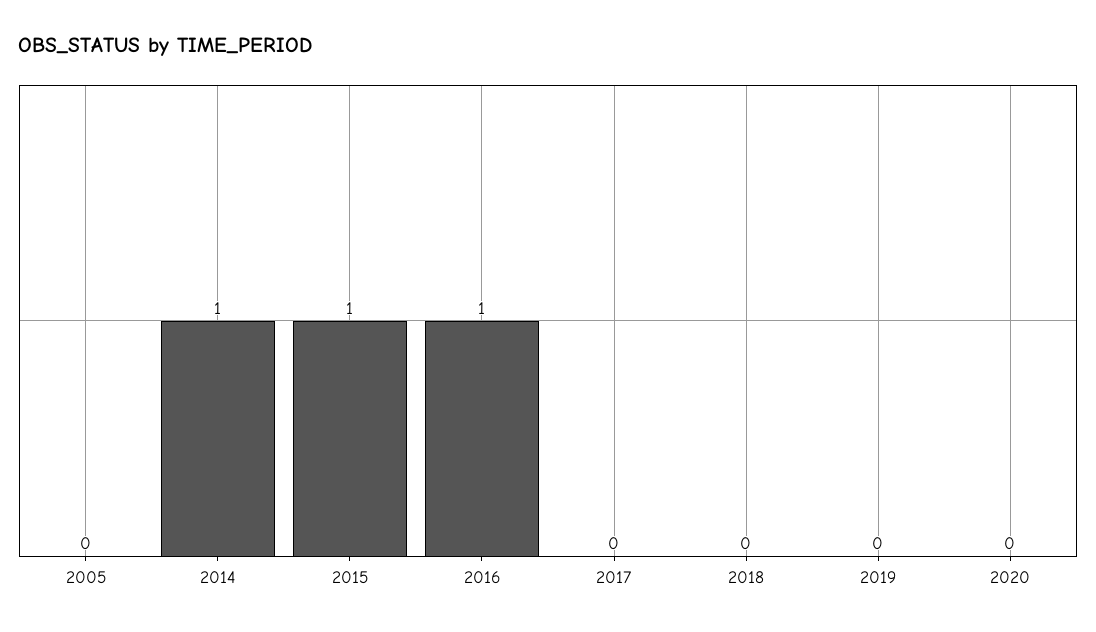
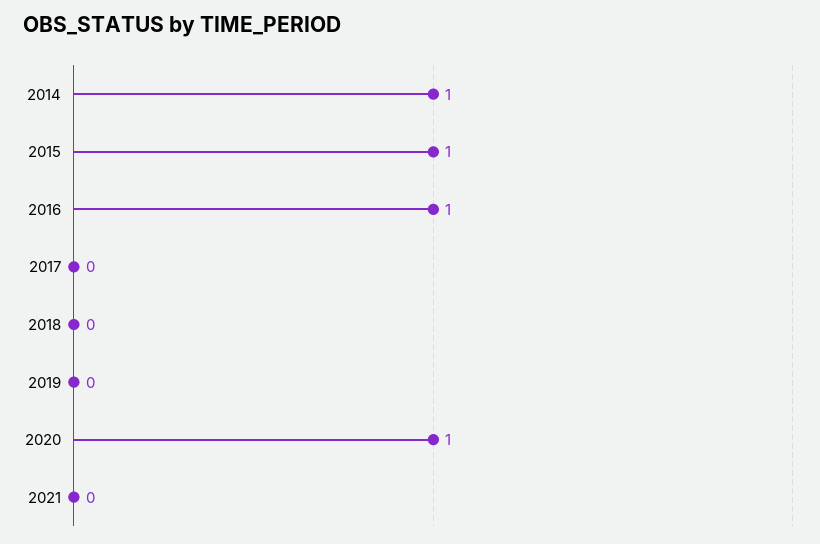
2005: 0 -> none
2020: 0 -> 1
2021: none -> 0

